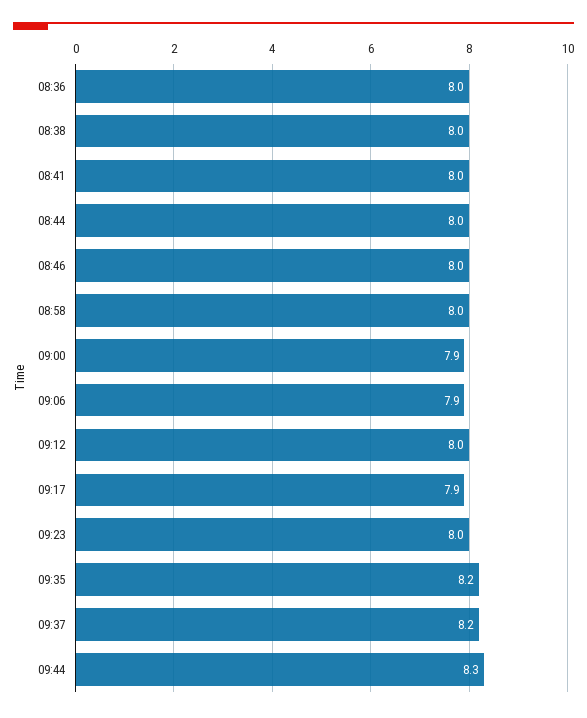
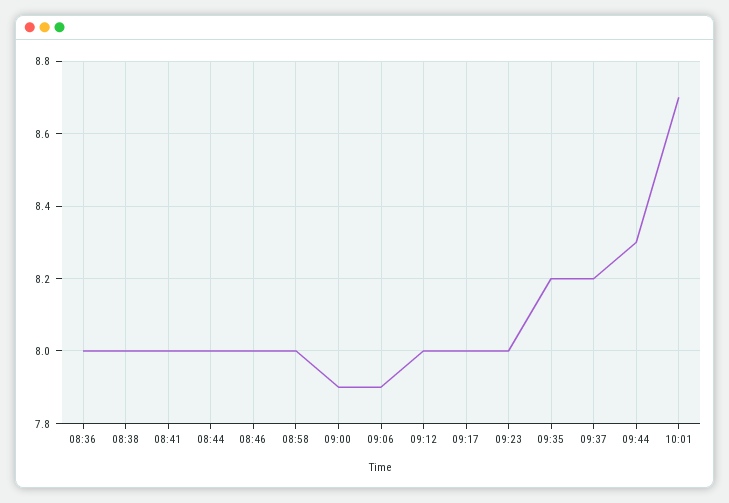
09:17: 7.9 -> 8
10:01: none -> 8.7

